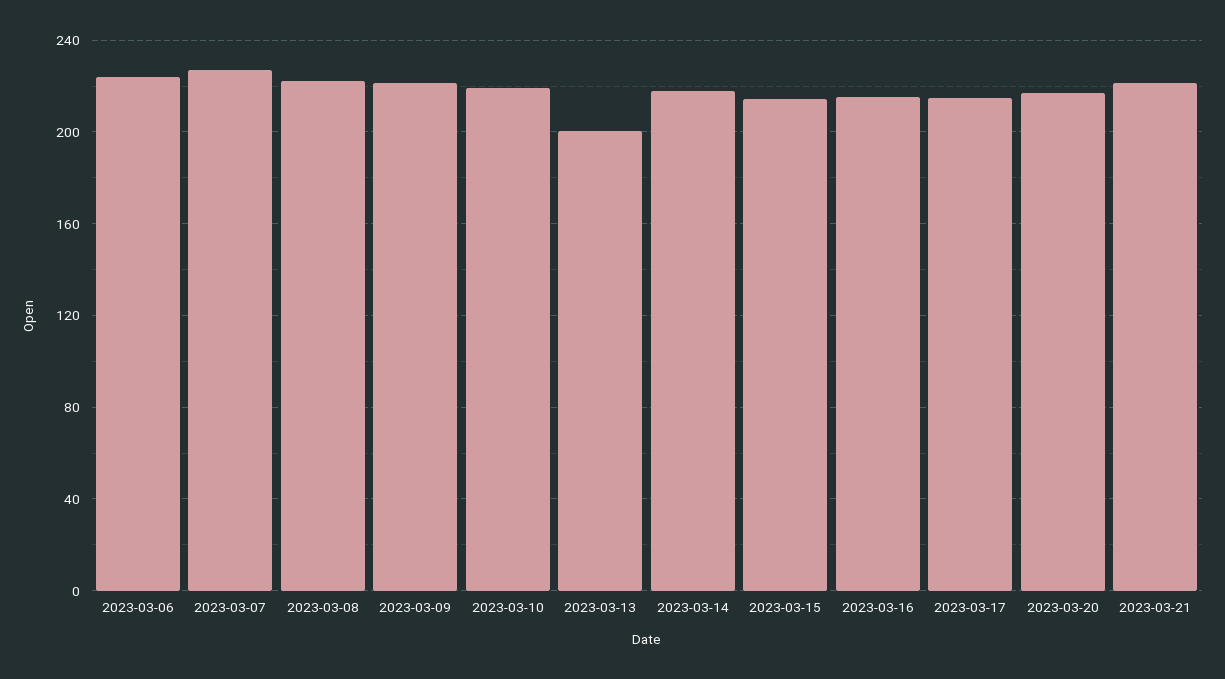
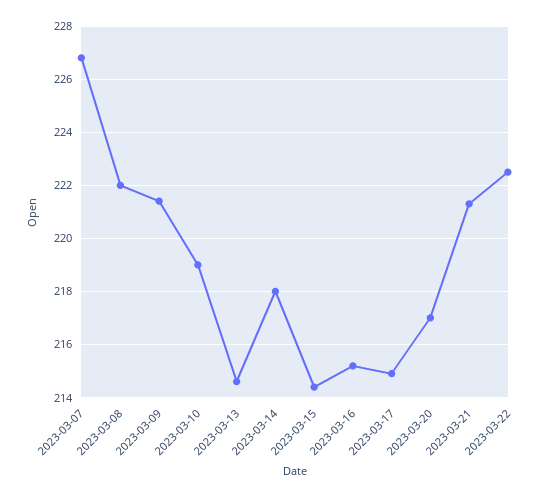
2023-03-06: 225 -> none
2023-03-13: 200 -> 214.5
2023-03-22: none -> 222.5

